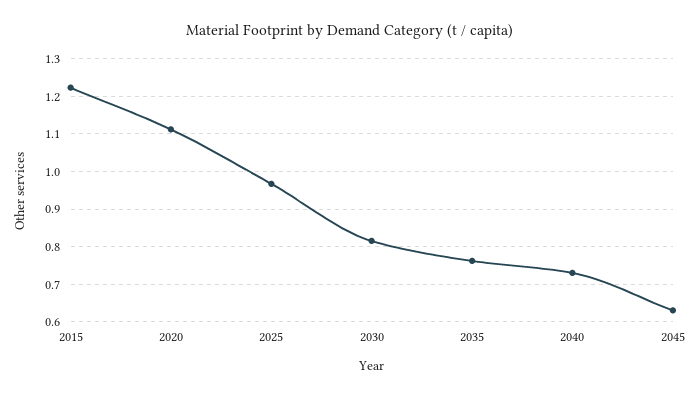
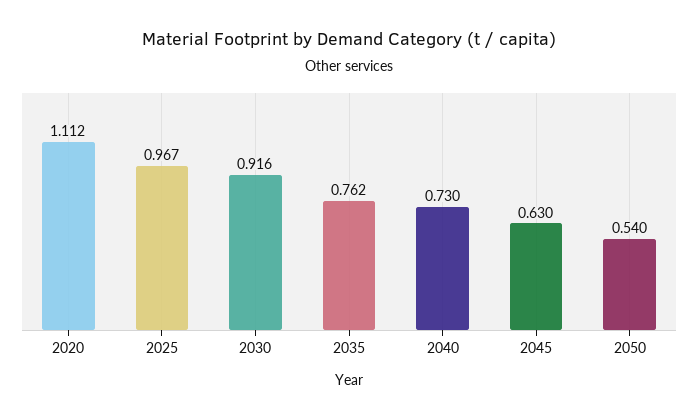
2015: 1.22 -> none
2030: 0.82 -> 0.916
2050: none -> 0.54

